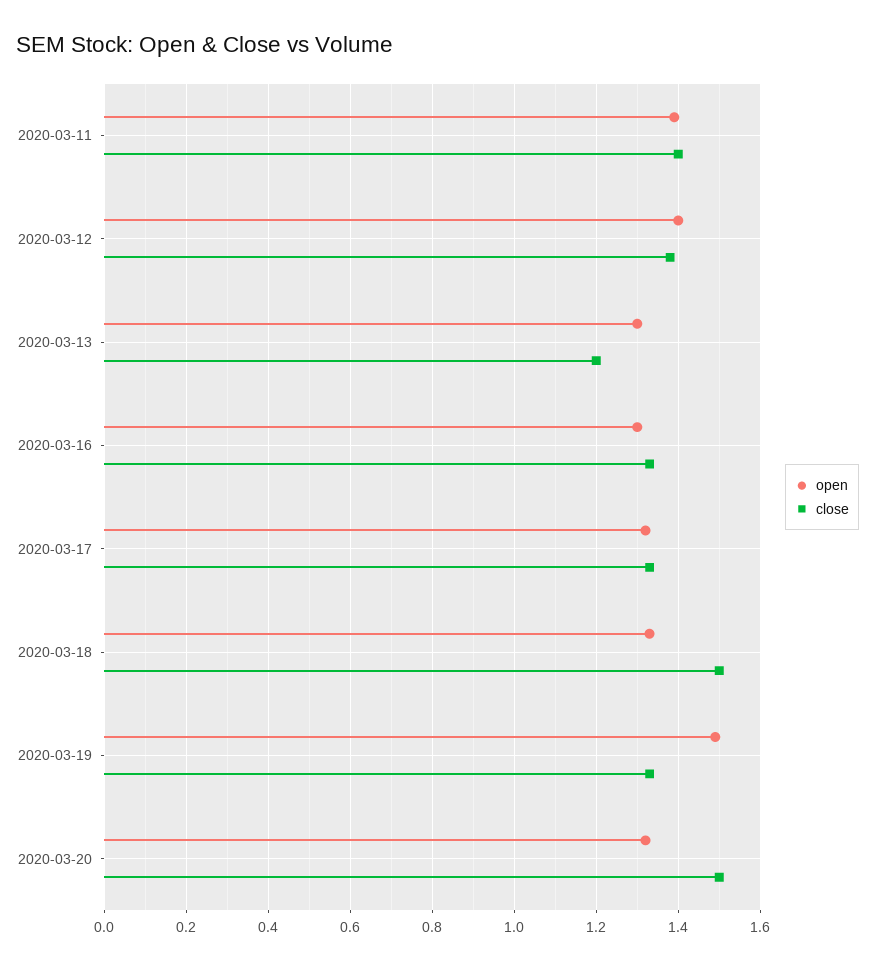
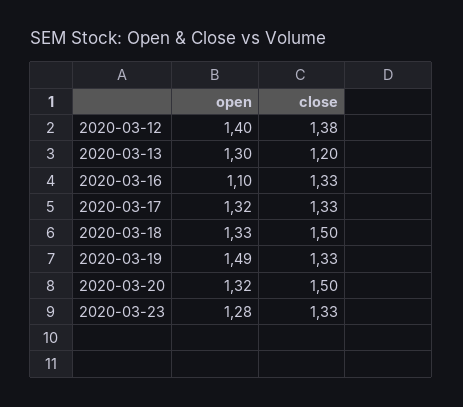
open, 2020-03-11: 1.4 -> none
close, 2020-03-11: 1.4 -> none
open, 2020-03-16: 1.3 -> 1.1
open, 2020-03-23: none -> 1.28
close, 2020-03-23: none -> 1.33

